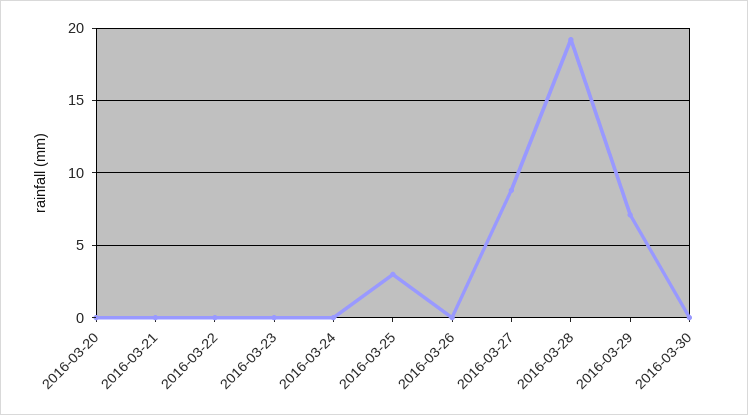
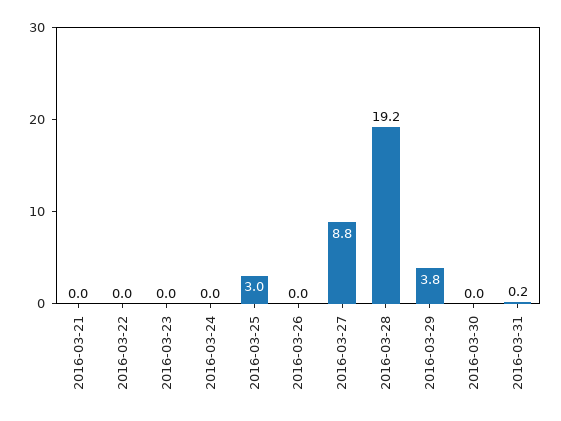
2016-03-20: 0 -> none
2016-03-29: 7 -> 3.8
2016-03-31: none -> 0.2

